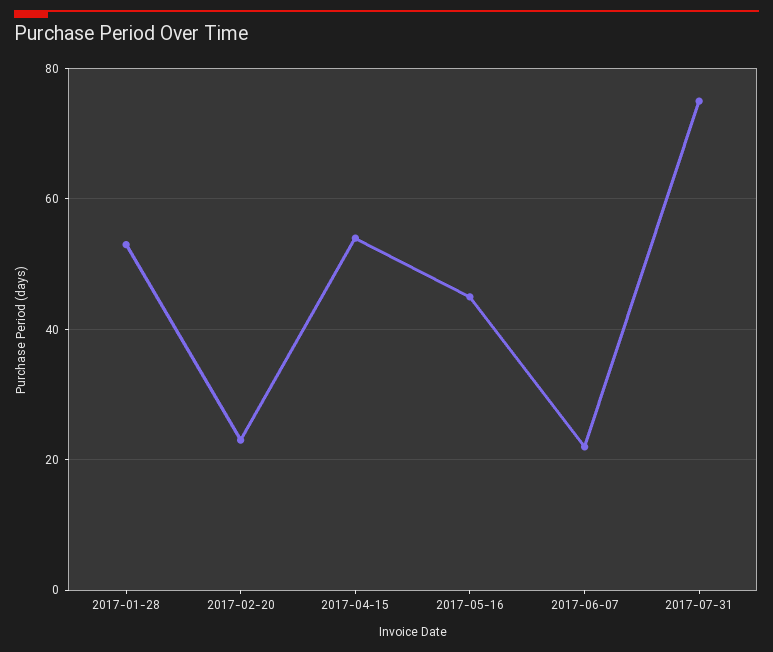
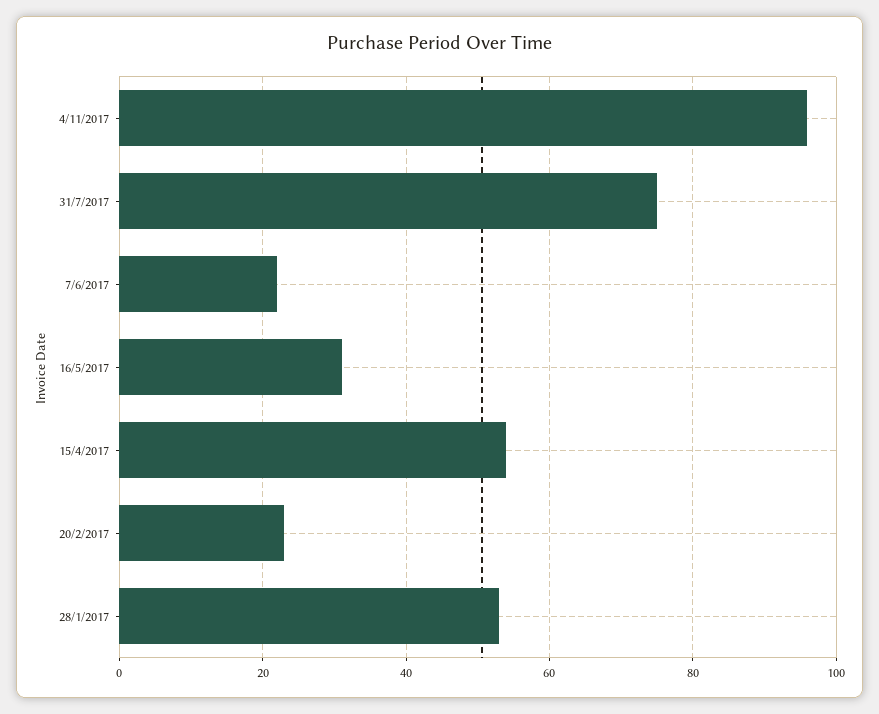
2017-05-16: 45 -> 30
4/11/2017: none -> 95

